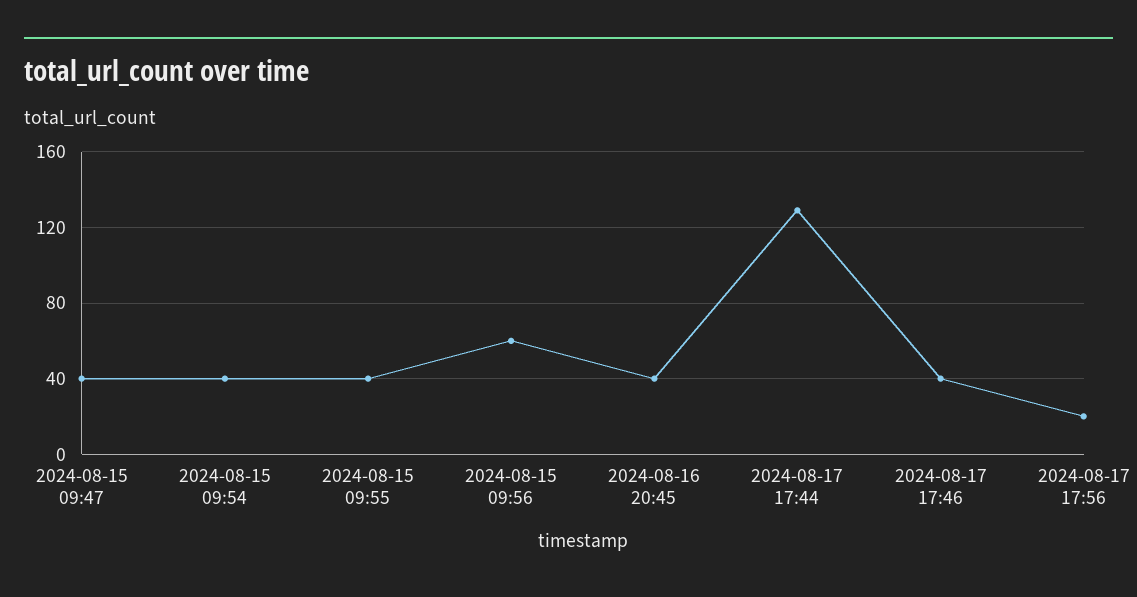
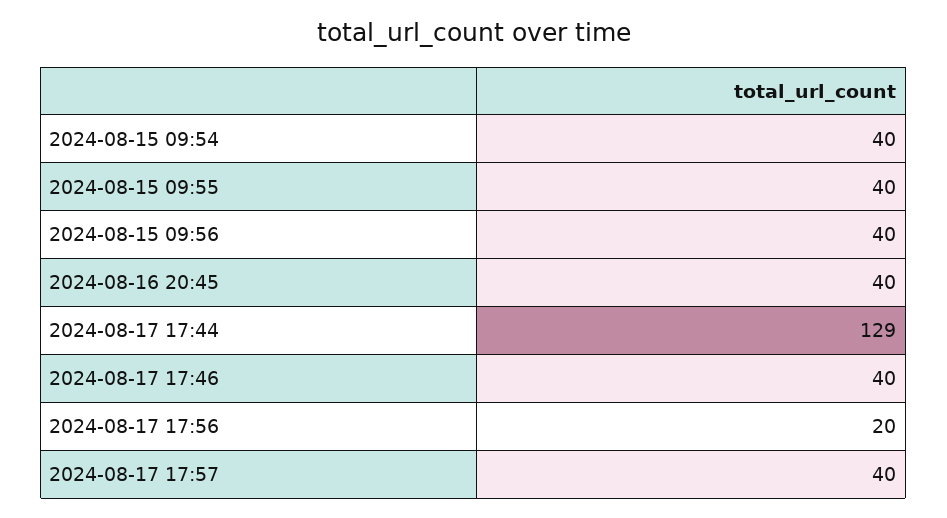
2024-08-15 09:47: 40 -> none
2024-08-15 09:56: 60 -> 40
2024-08-17 17:57: none -> 40

